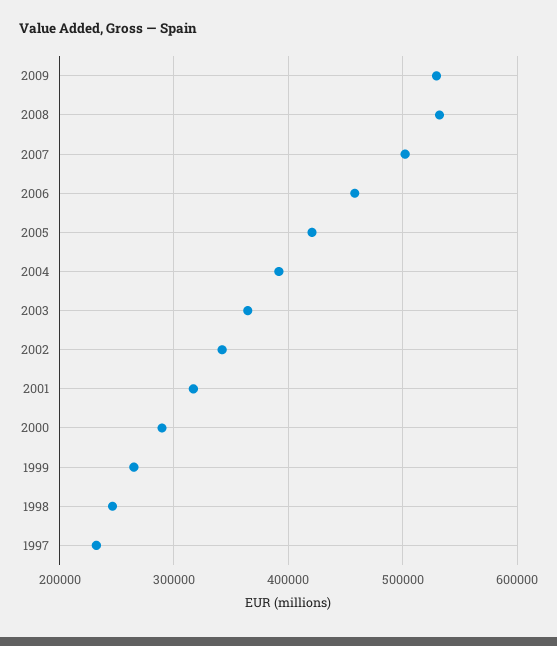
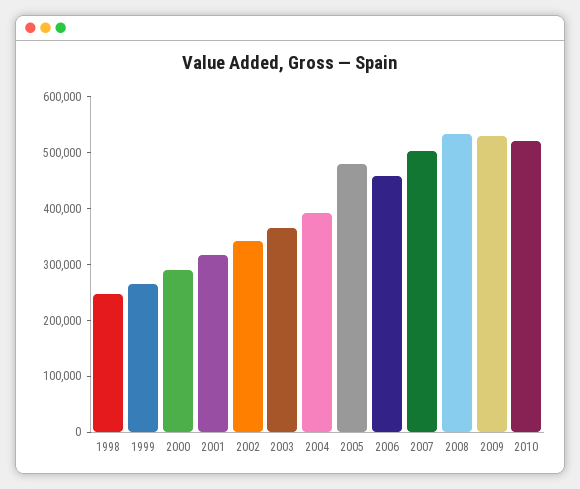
2005: 420000 -> 480000
1997: 230000 -> none
2010: none -> 520000

